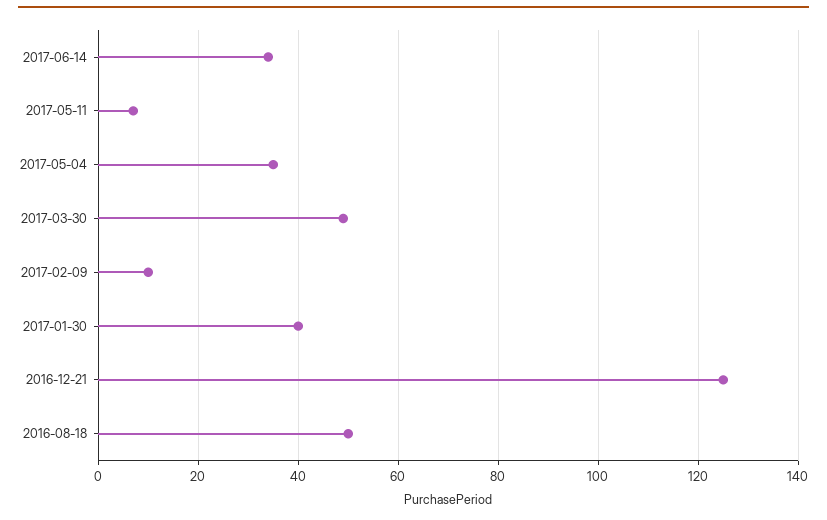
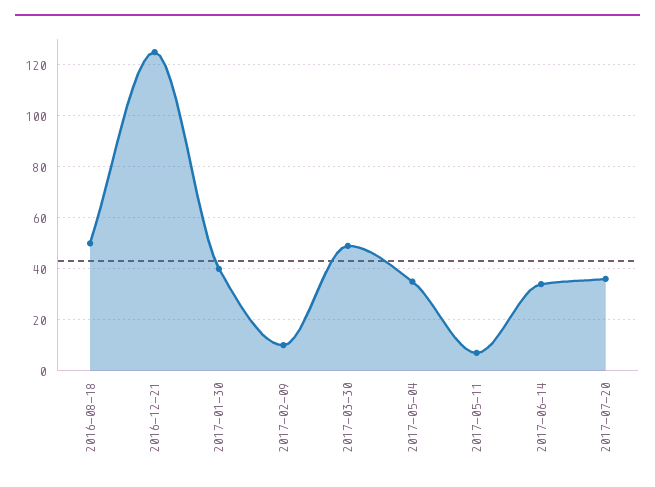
2017-07-20: none -> 35

